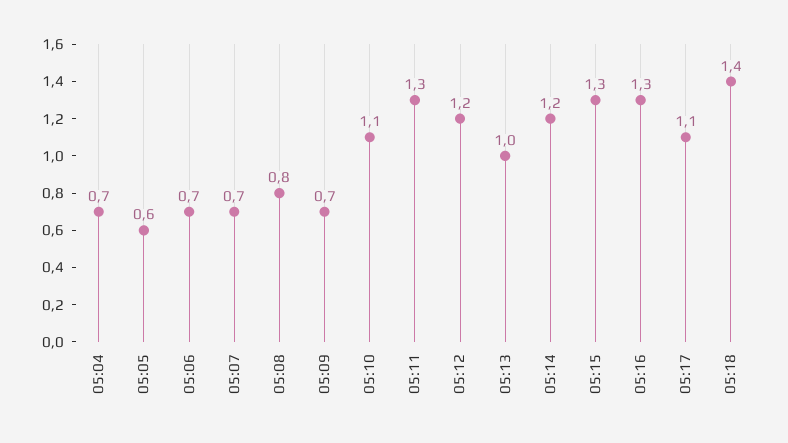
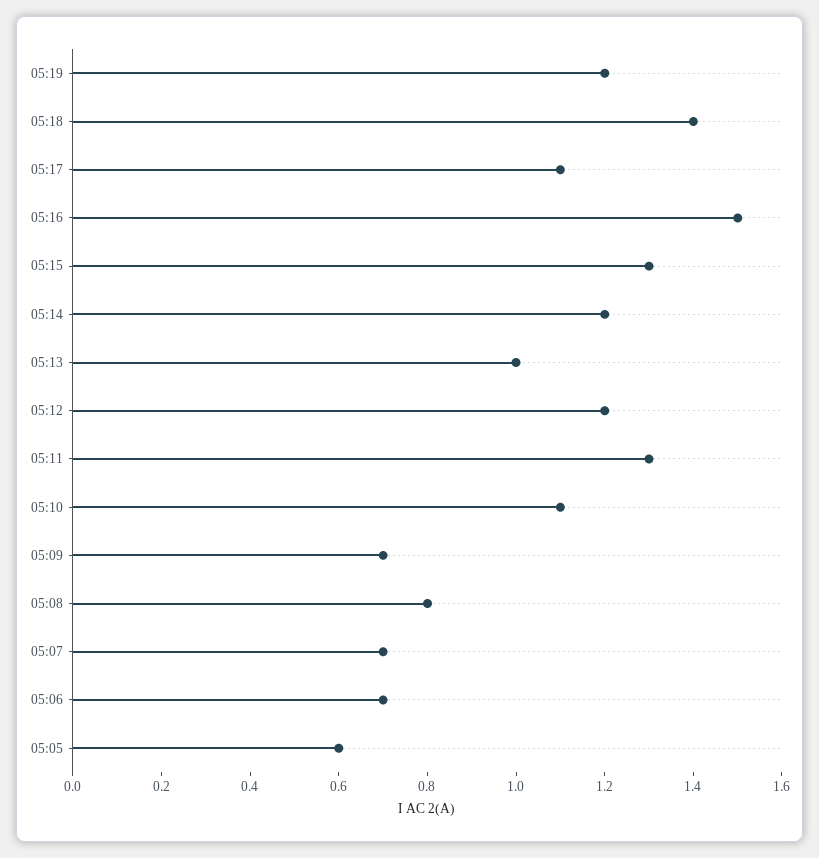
05:04: 0.7 -> none
05:16: 1.3 -> 1.5
05:19: none -> 1.2

